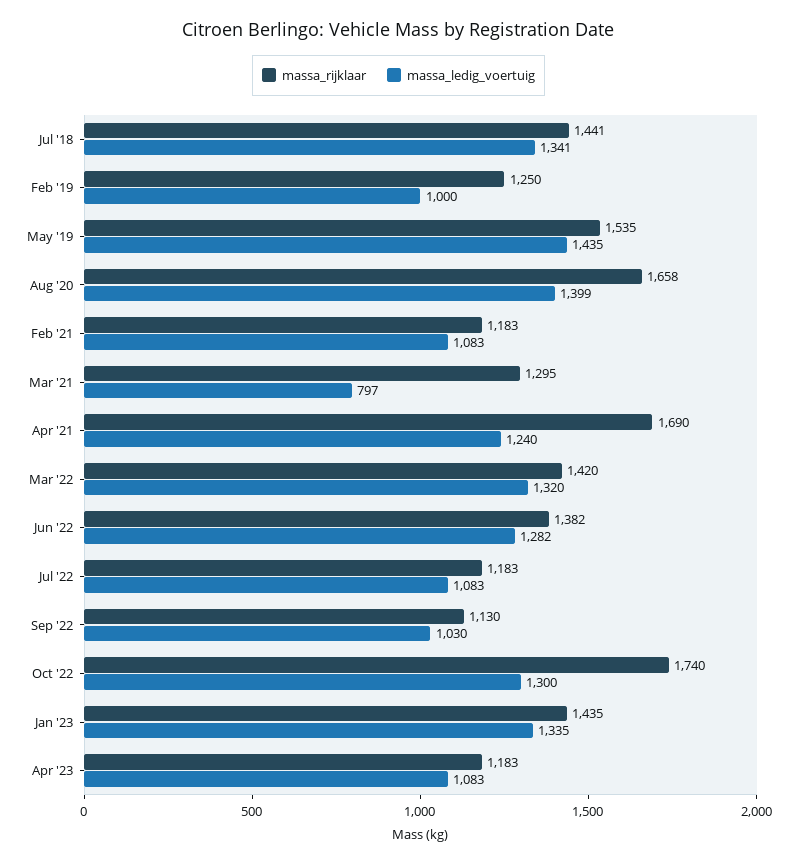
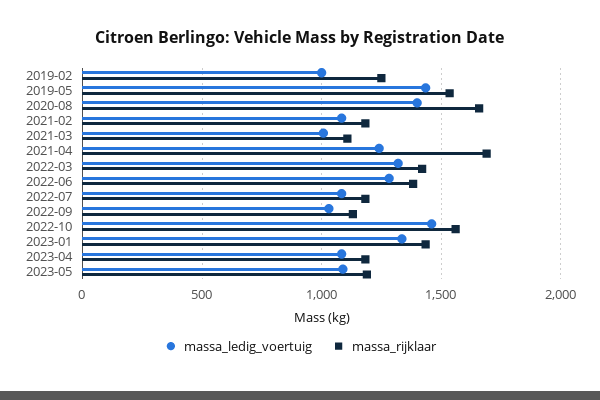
massa_rijklaar, Jul '18: 1441 -> none
massa_ledig_voertuig, Jul '18: 1341 -> none
massa_rijklaar, Mar '21: 1295 -> 1100
massa_ledig_voertuig, Mar '21: 797 -> 1000
massa_rijklaar, Oct '22: 1740 -> 1550
massa_ledig_voertuig, Oct '22: 1300 -> 1450
massa_ledig_voertuig, 2023-05: none -> 1100
massa_rijklaar, 2023-05: none -> 1200

